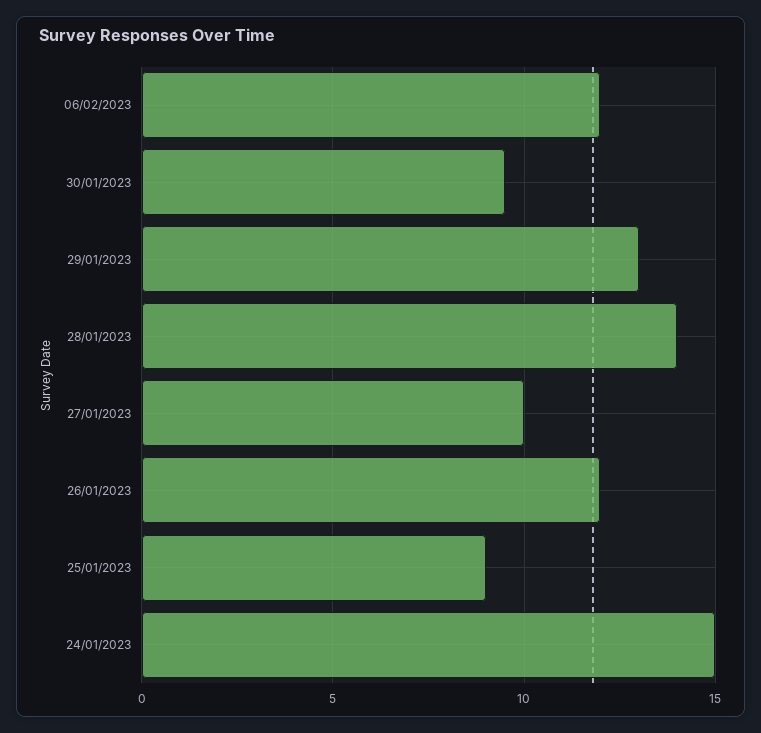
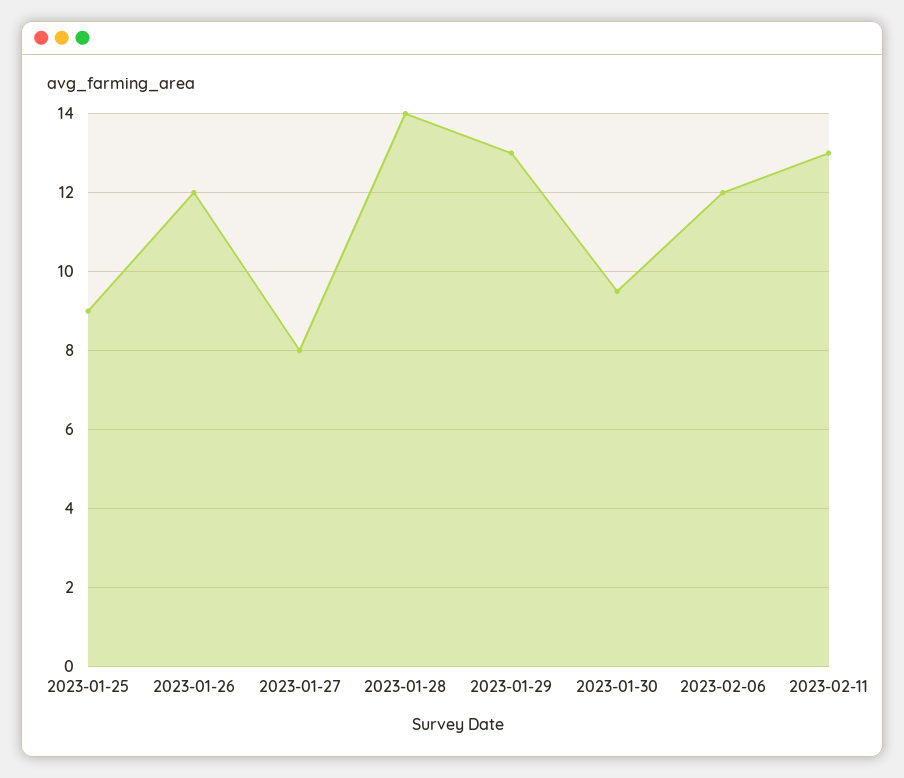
27/01/2023: 10 -> 8
24/01/2023: 15 -> none
2023-02-11: none -> 13

